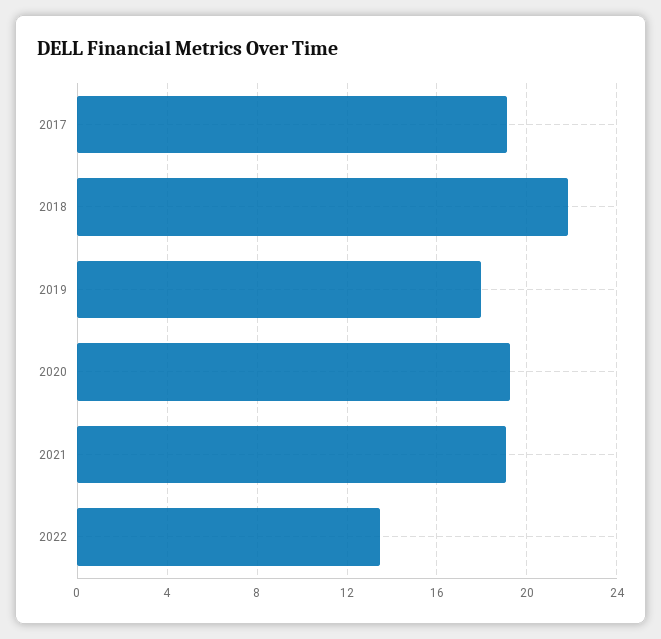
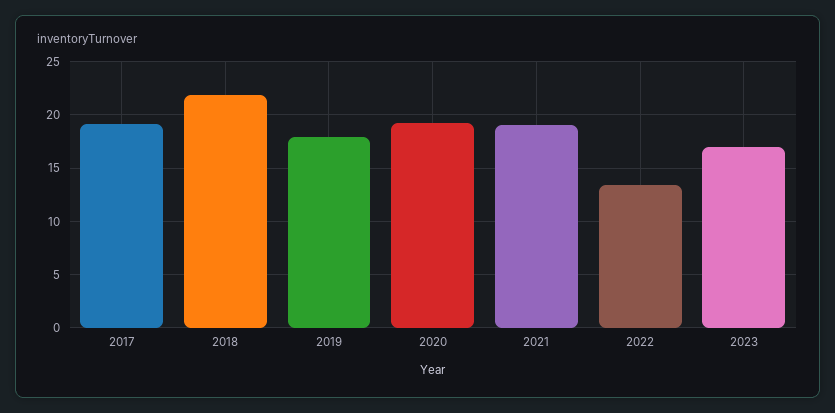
2023: none -> 17

